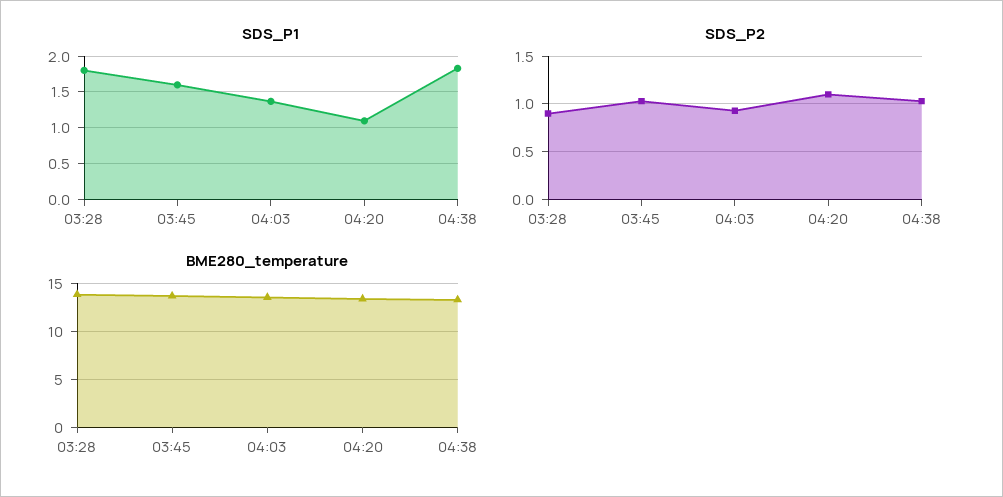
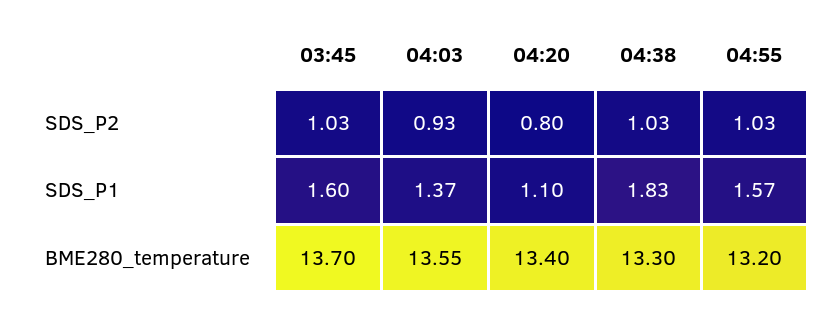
SDS_P1, 03:28: 1.8 -> none
SDS_P2, 03:28: 0.9 -> none
SDS_P2, 04:20: 1.1 -> 0.8
BME280_temperature, 03:28: 14 -> none
SDS_P2, 04:55: none -> 1.03
SDS_P1, 04:55: none -> 1.57
BME280_temperature, 04:55: none -> 13.2

